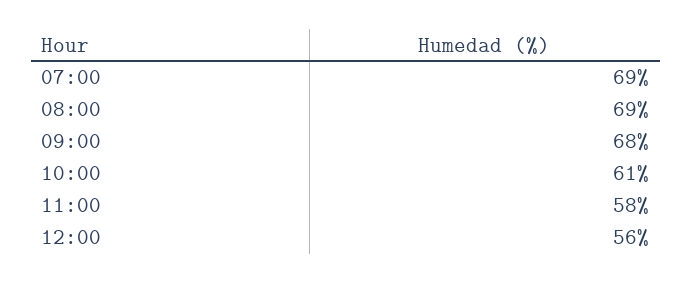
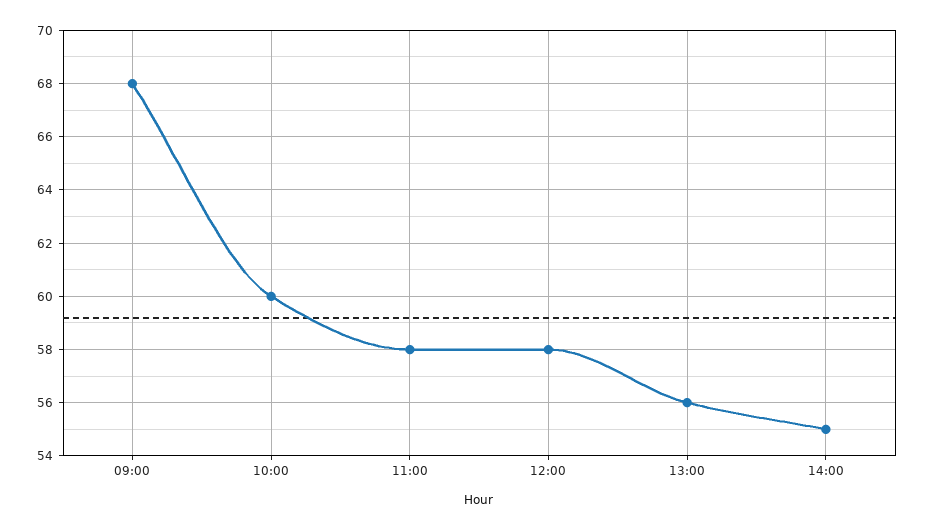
07:00: 69 -> none
08:00: 69 -> none
10:00: 61 -> 60
12:00: 56 -> 58
13:00: none -> 56
14:00: none -> 55

